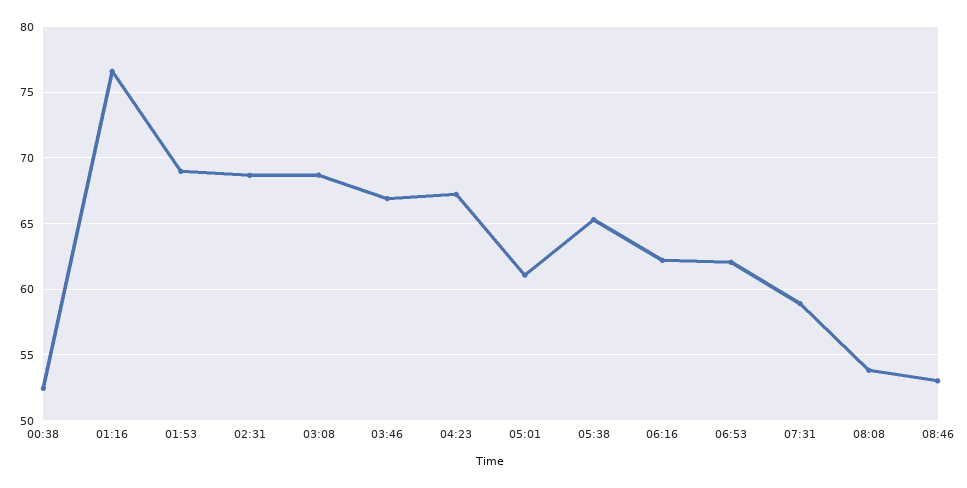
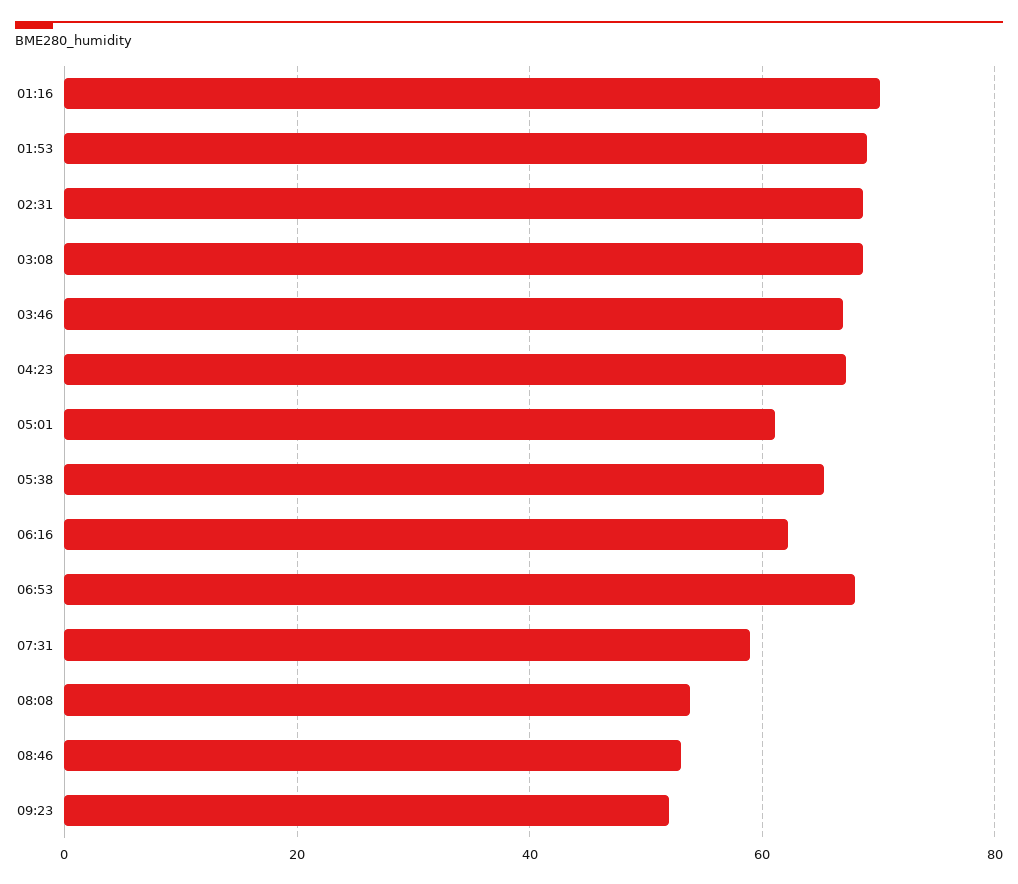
00:38: 52.5 -> none
01:16: 76.5 -> 70
06:53: 62 -> 68
09:23: none -> 52

